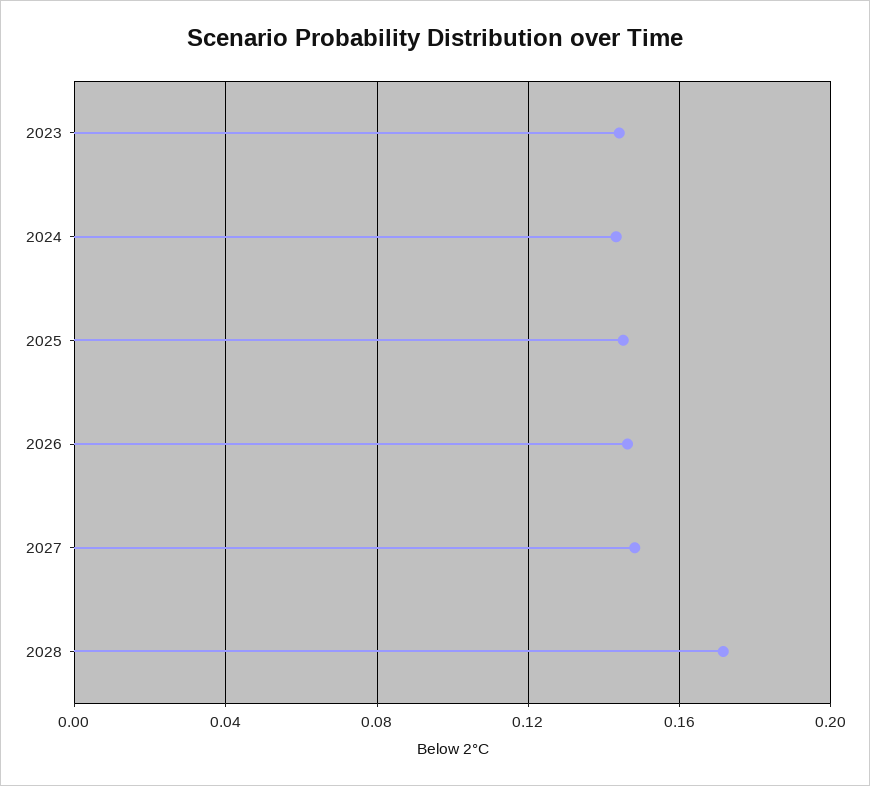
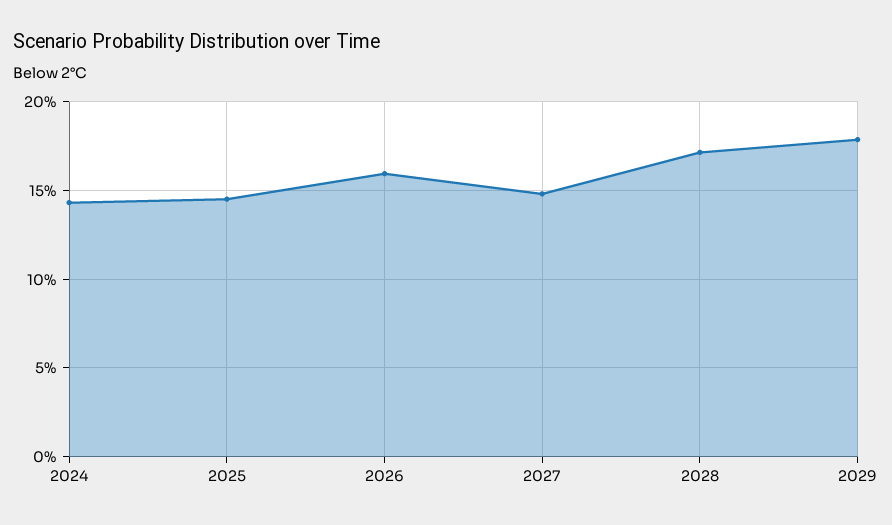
2023: 0.145 -> none
2026: 0.145 -> 0.16
2029: none -> 0.18

